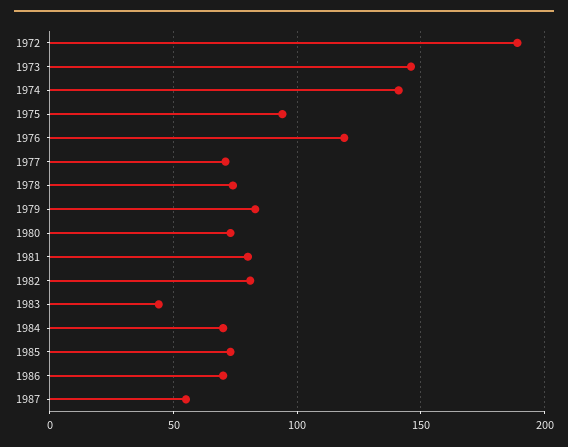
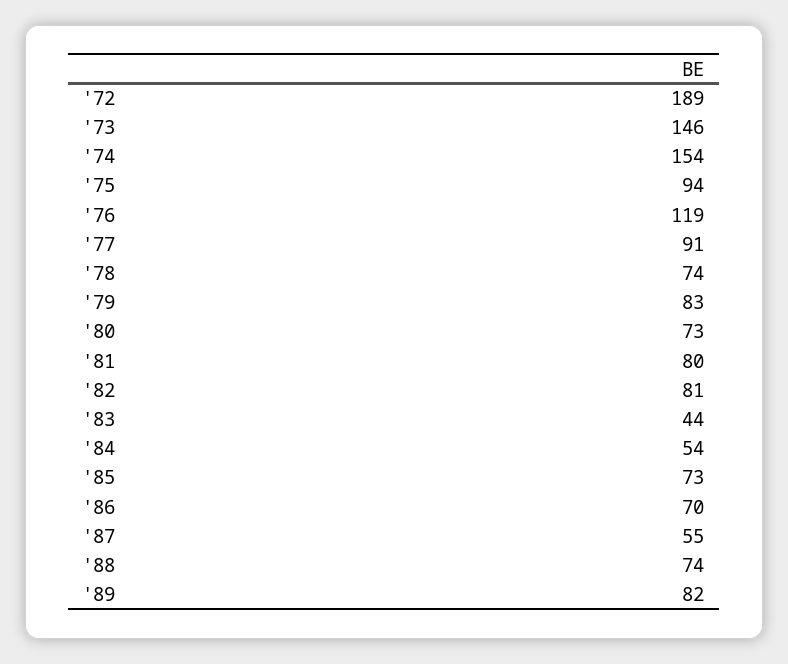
1974: 140 -> 154
1977: 70 -> 91
1984: 70 -> 54
'88: none -> 74
'89: none -> 82

